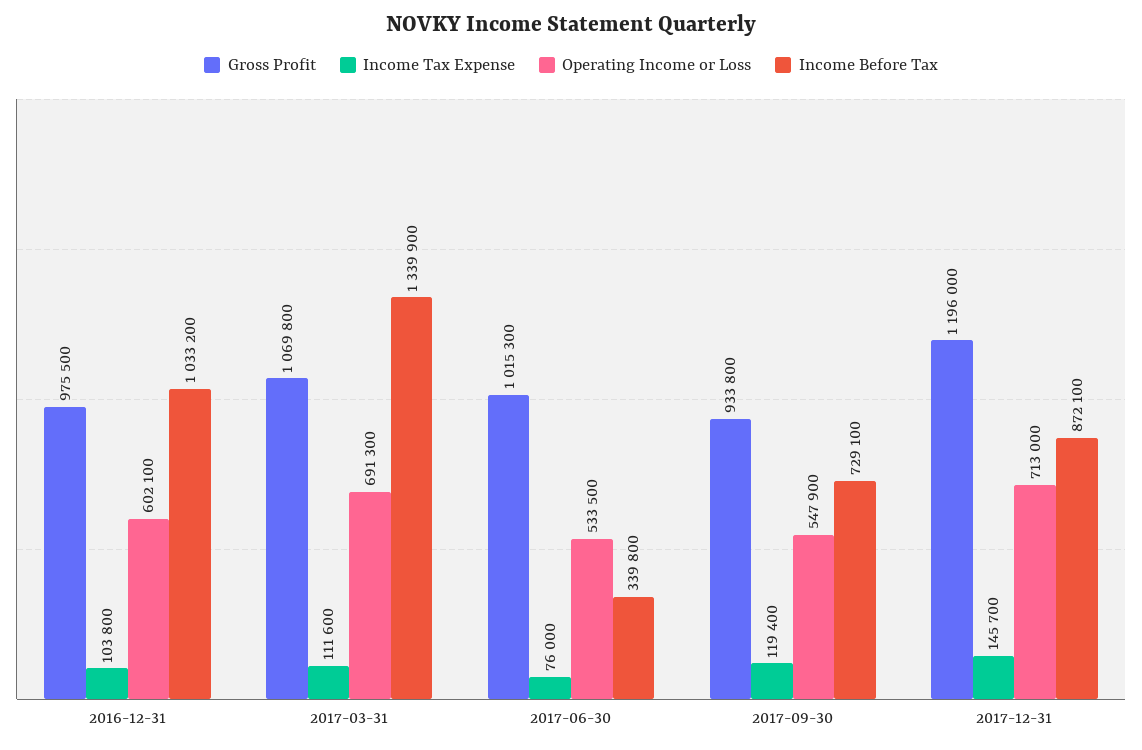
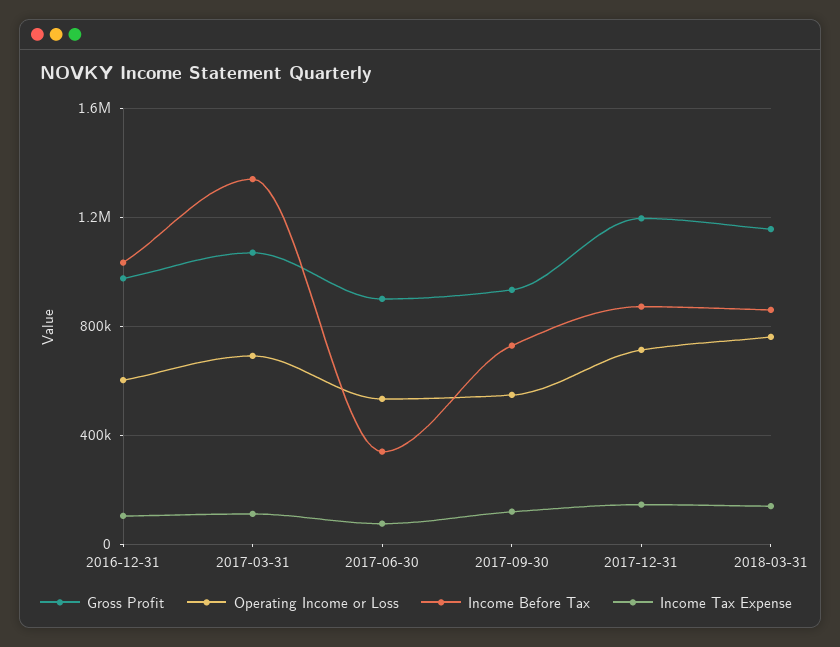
Gross Profit, 2017-06-30: 1015300 -> 900000
Gross Profit, 2018-03-31: none -> 1150000
Operating Income or Loss, 2018-03-31: none -> 750000
Income Before Tax, 2018-03-31: none -> 850000
Income Tax Expense, 2018-03-31: none -> 150000

